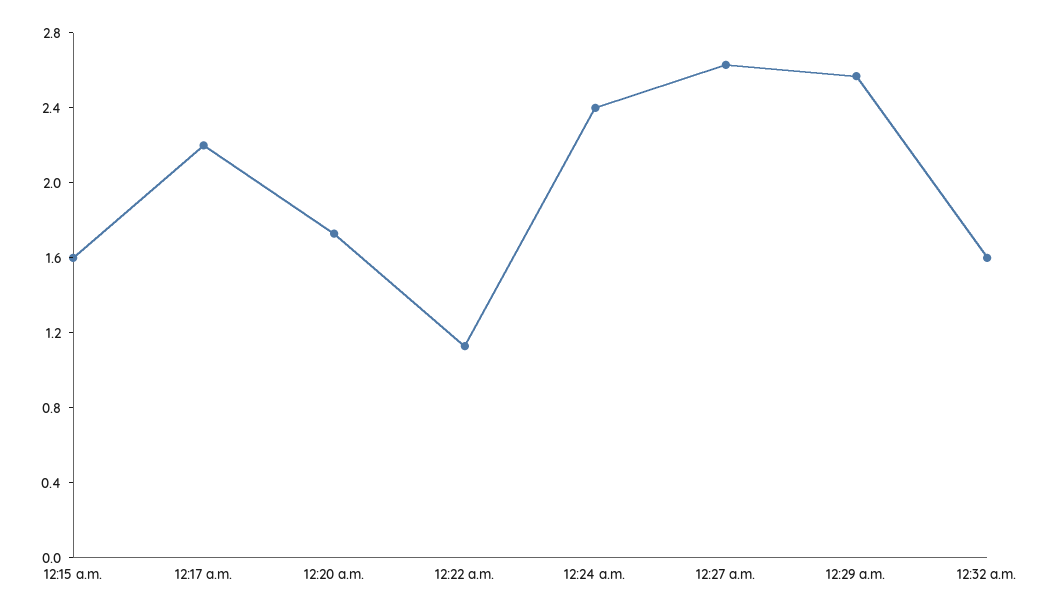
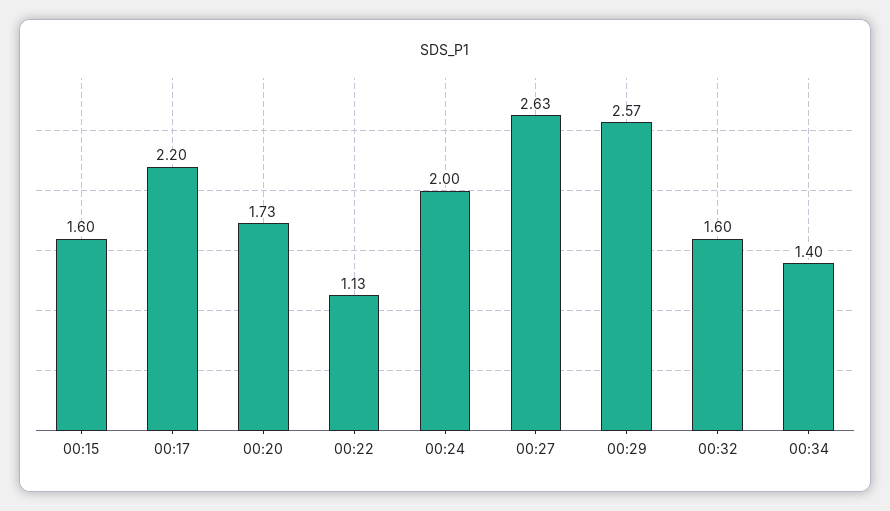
12:24 a.m.: 2.4 -> 2
00:34: none -> 1.4

